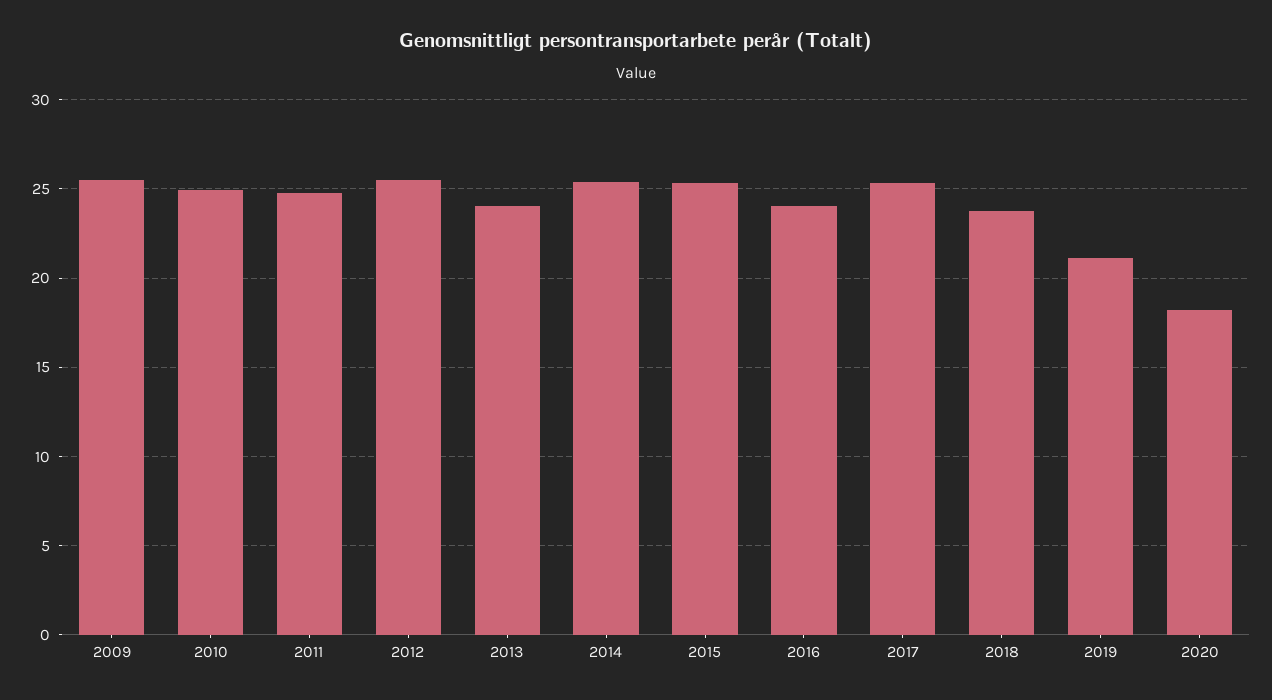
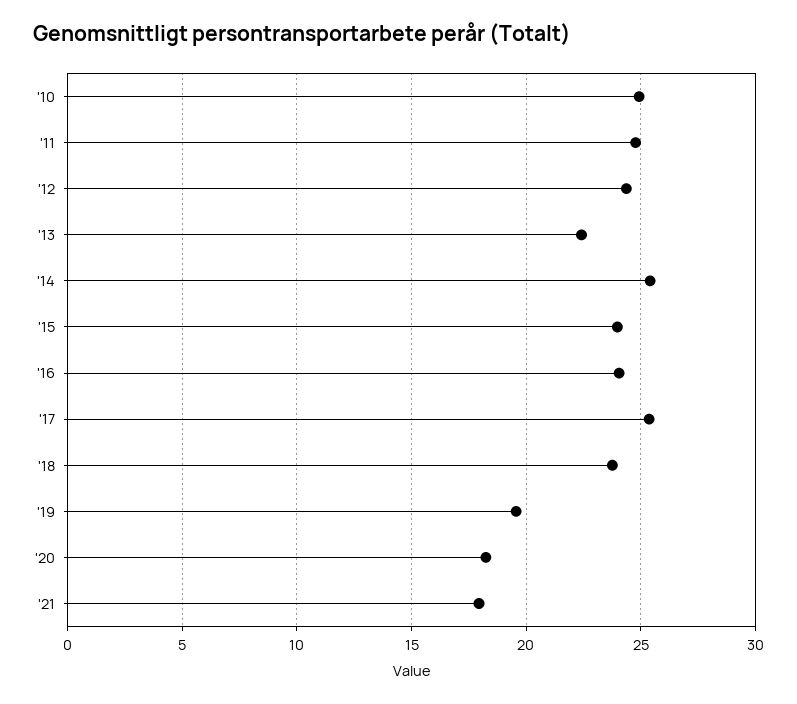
2009: 25.5 -> none
2012: 25.5 -> 24.5
2013: 24 -> 22.5
2015: 25.5 -> 24
2019: 21 -> 19.5
'21: none -> 18

